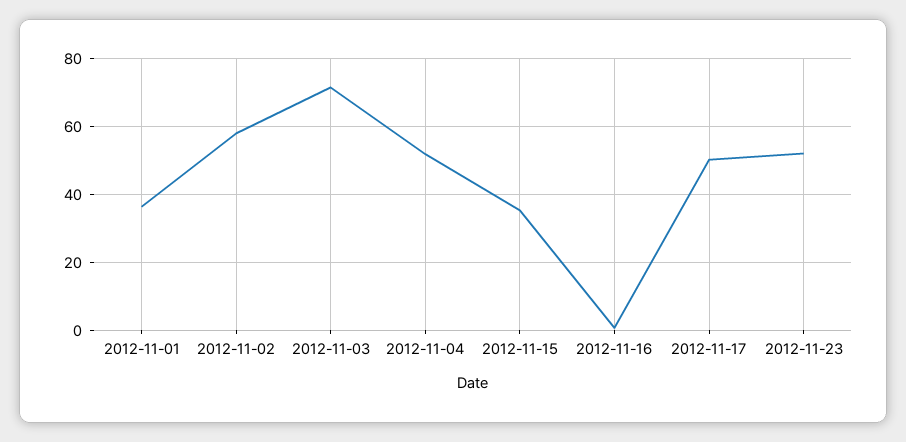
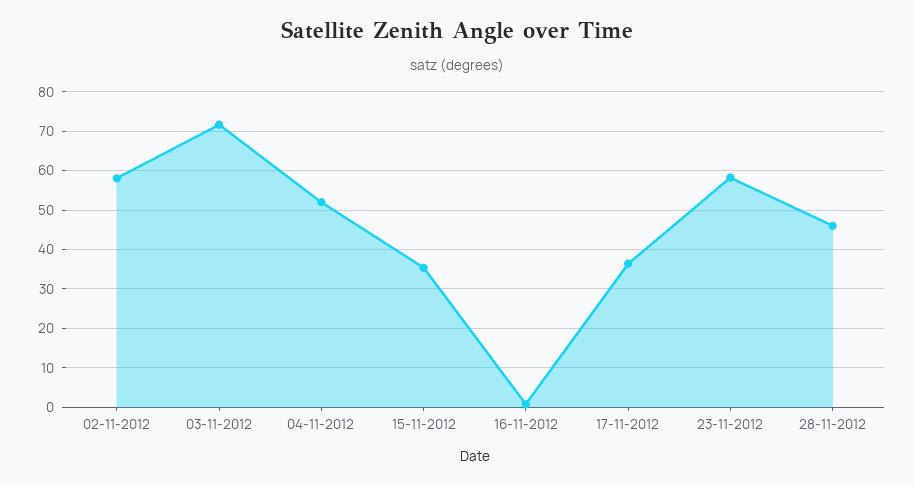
2012-11-01: 36 -> none
2012-11-17: 50 -> 36
2012-11-23: 52 -> 58
28-11-2012: none -> 46

